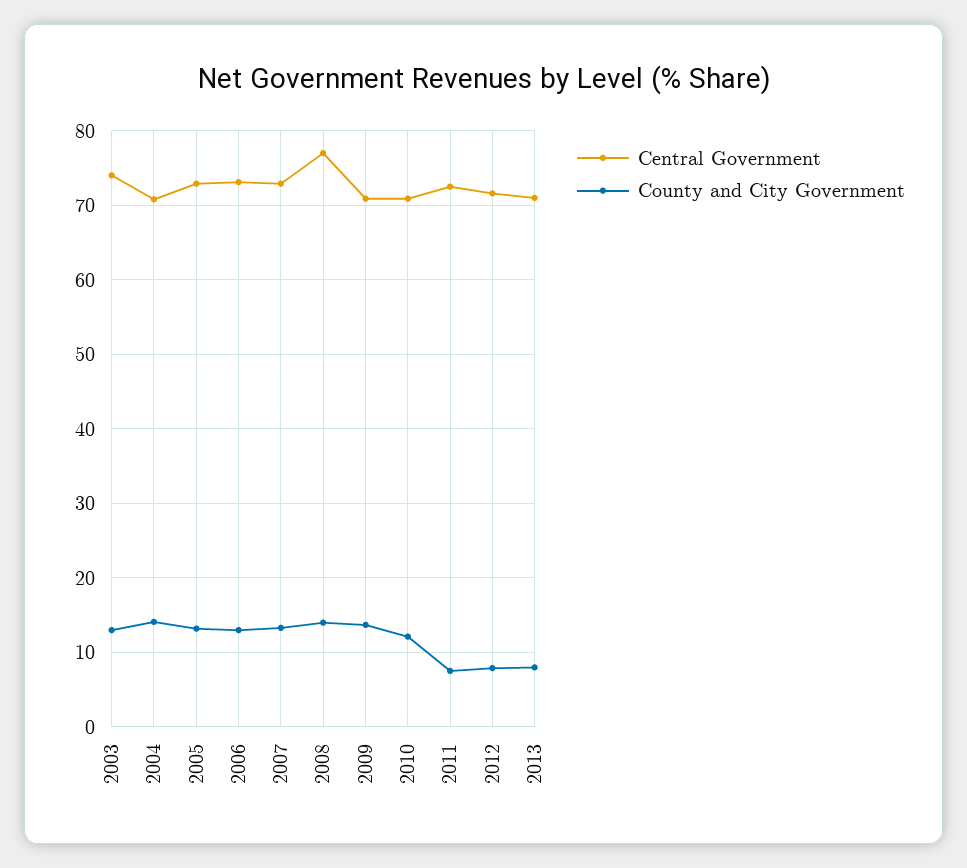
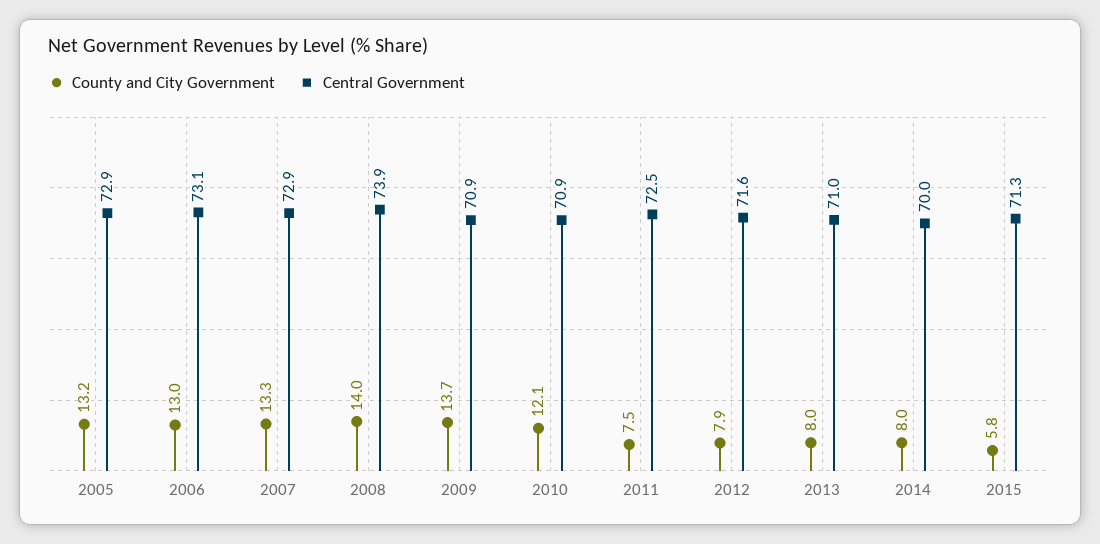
Central Government, 2003: 74 -> none
County and City Government, 2003: 13 -> none
Central Government, 2004: 71 -> none
County and City Government, 2004: 14 -> none
Central Government, 2008: 77 -> 73.9
County and City Government, 2014: none -> 8
Central Government, 2014: none -> 70
County and City Government, 2015: none -> 5.8
Central Government, 2015: none -> 71.3

